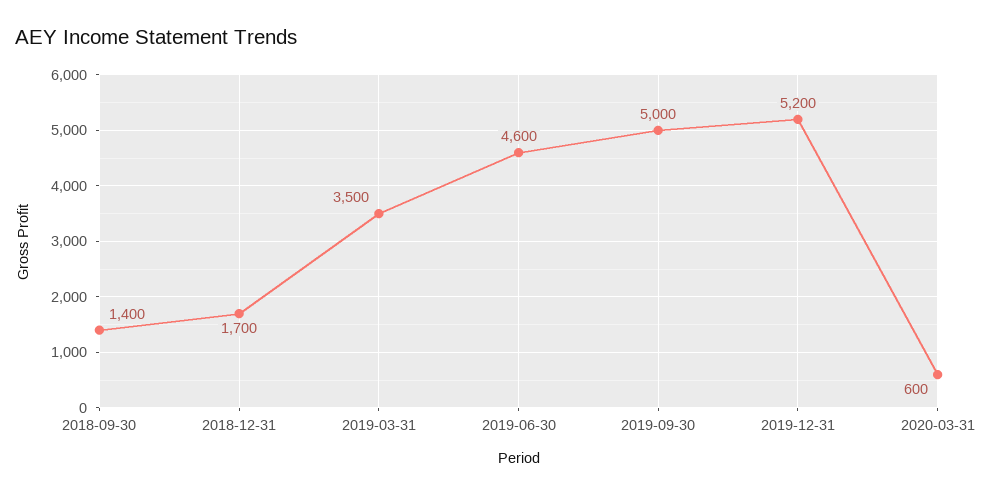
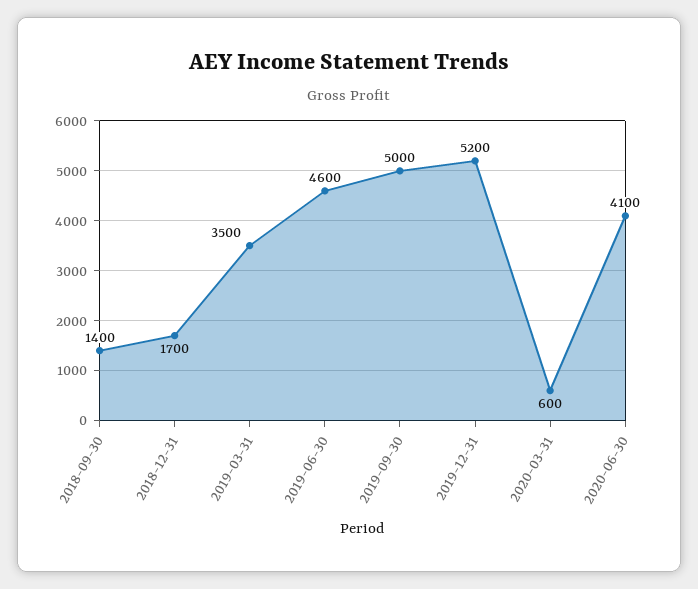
2020-06-30: none -> 4100

